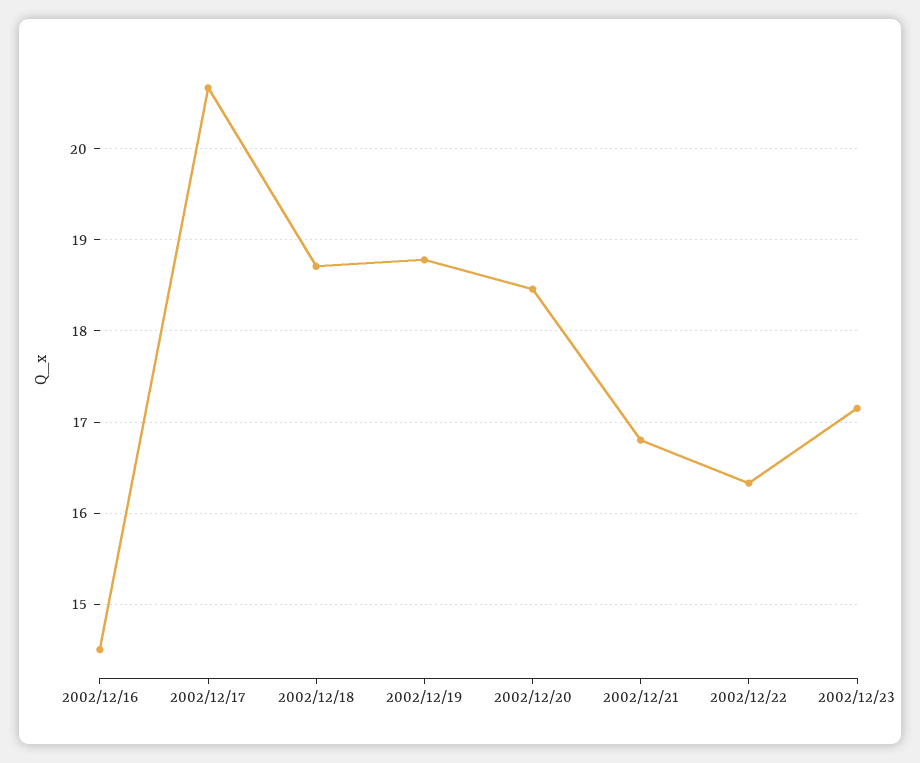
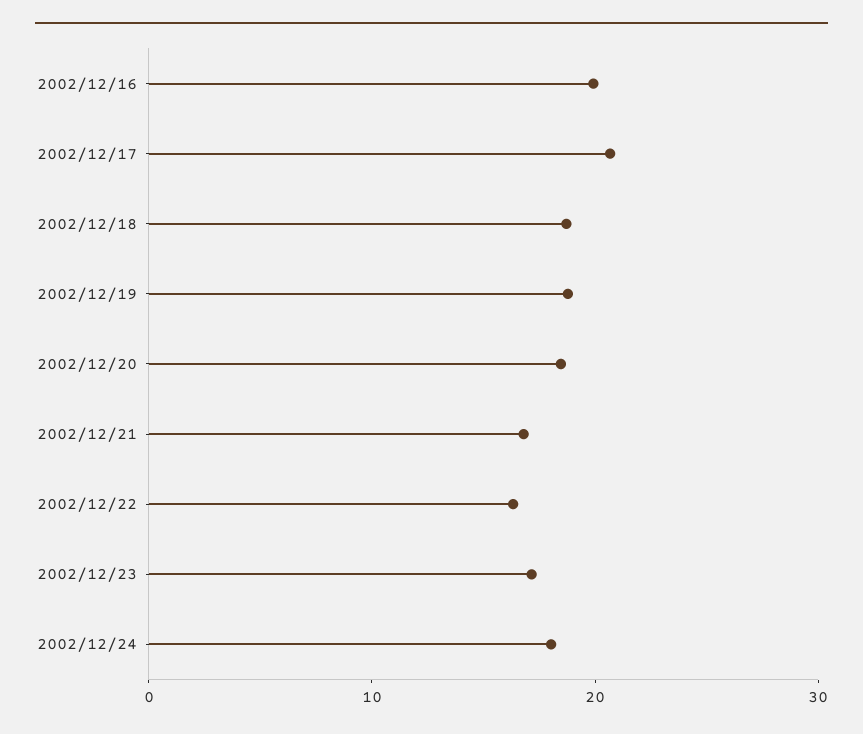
2002/12/16: 14.5 -> 20
2002/12/24: none -> 18

